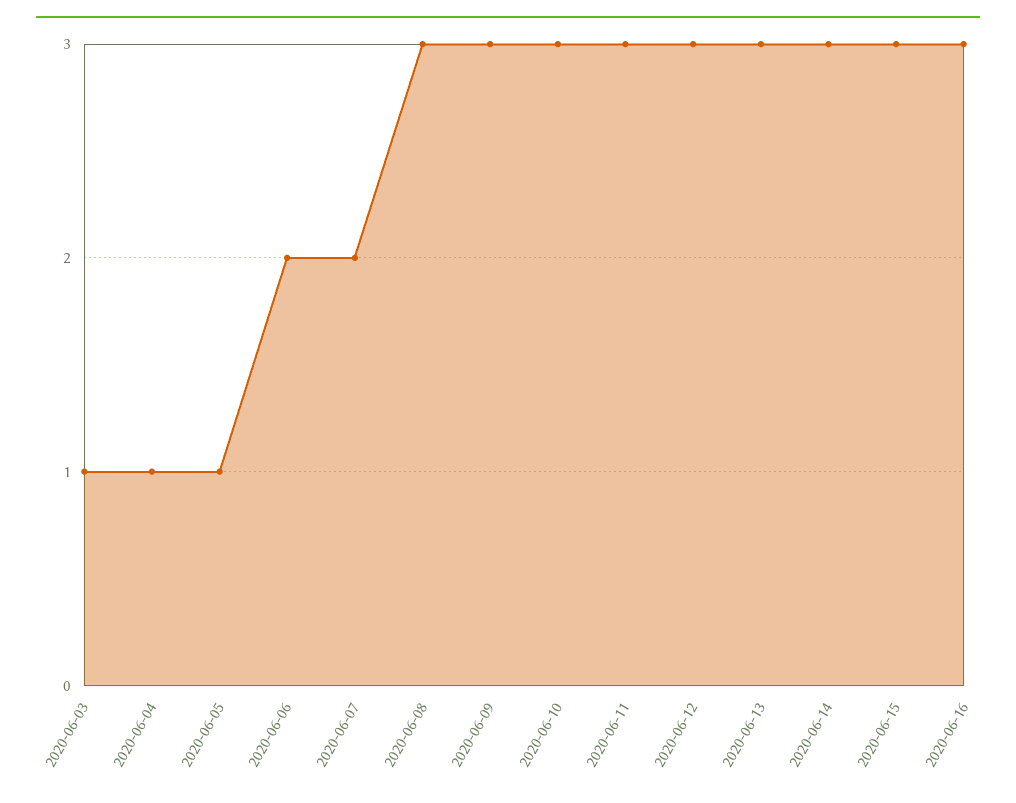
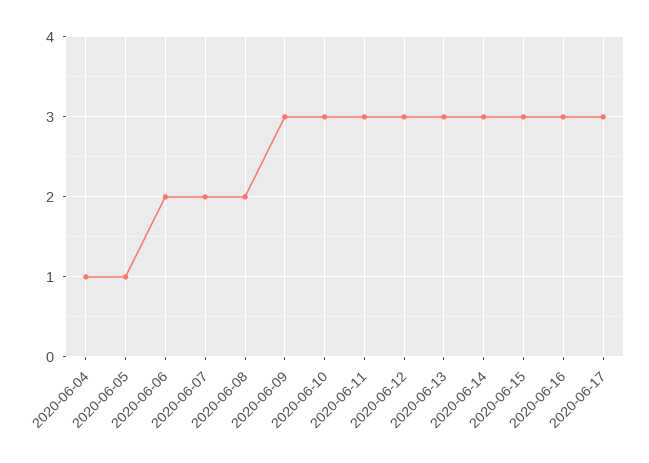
2020-06-03: 1 -> none
2020-06-08: 3 -> 2
2020-06-17: none -> 3

